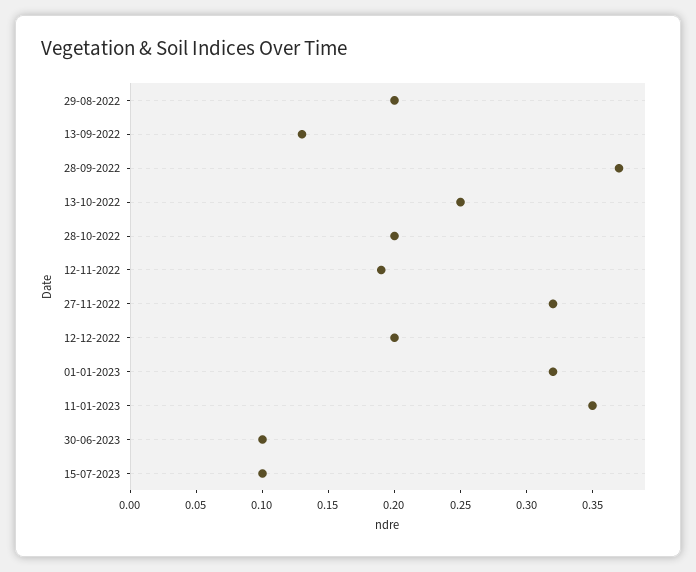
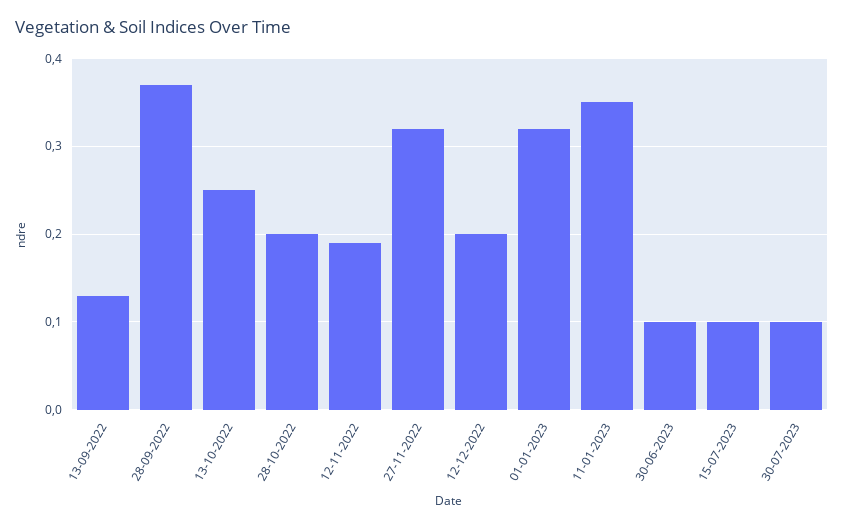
29-08-2022: 0.2 -> none
30-07-2023: none -> 0.1

